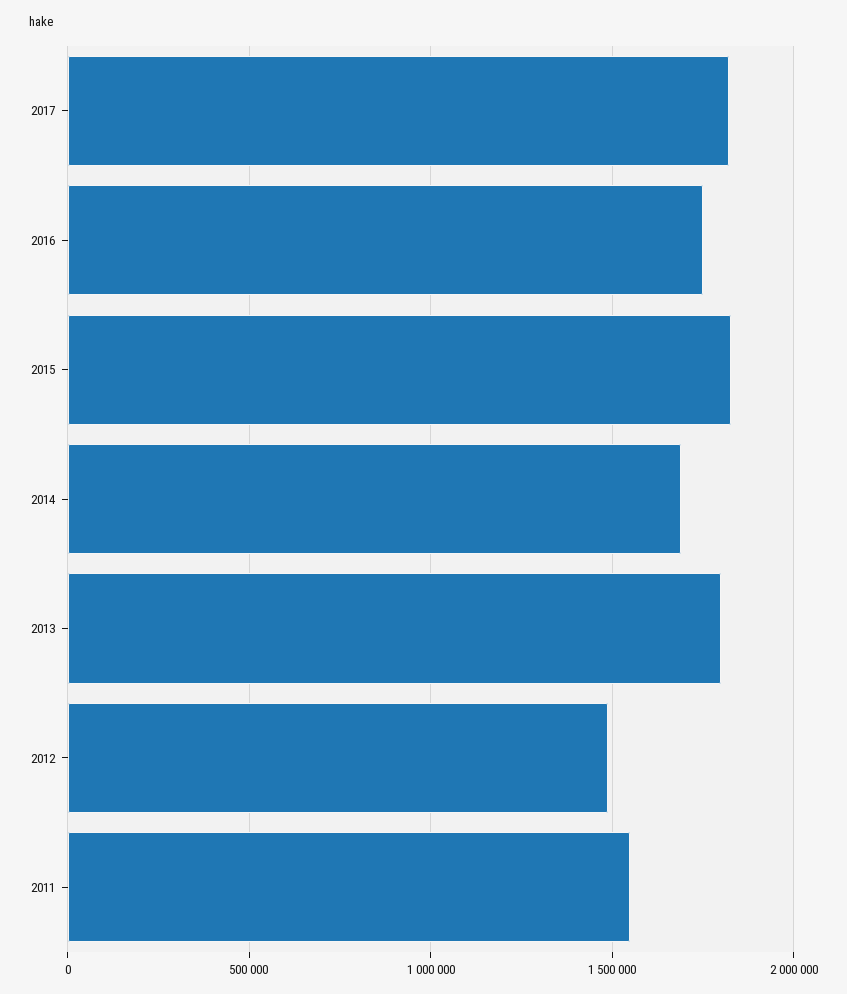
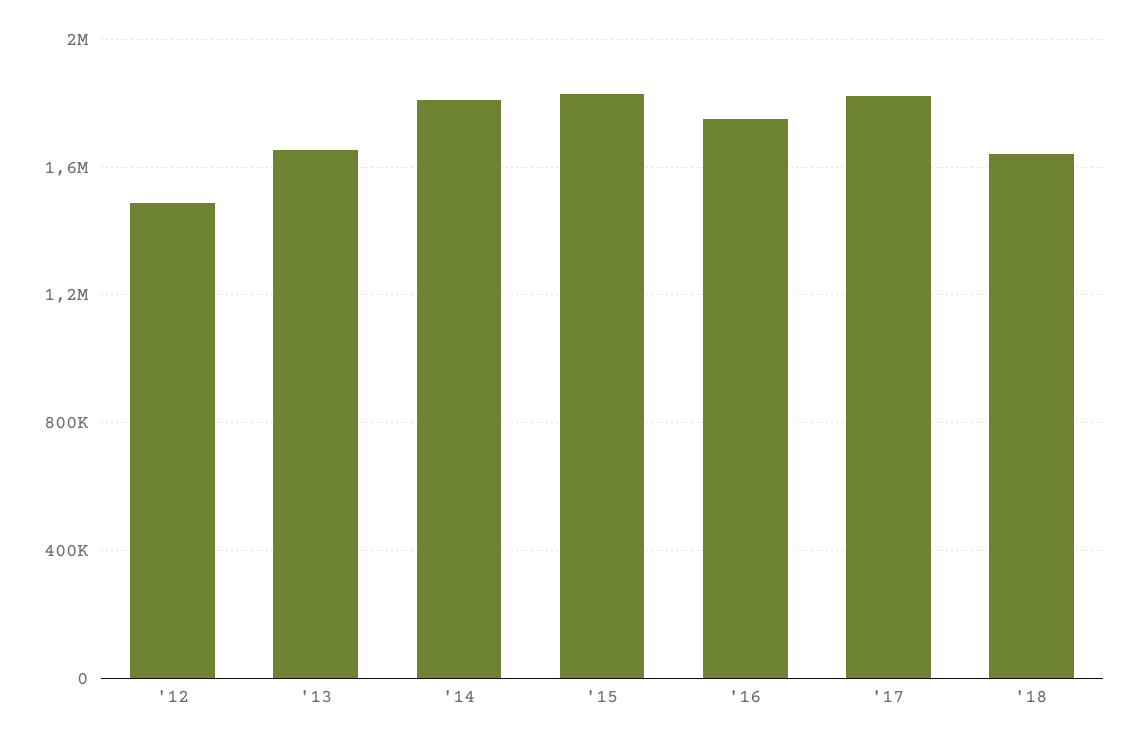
2014: 1700000 -> 1800000
2013: 1800000 -> 1650000
2011: 1550000 -> none
'18: none -> 1650000

